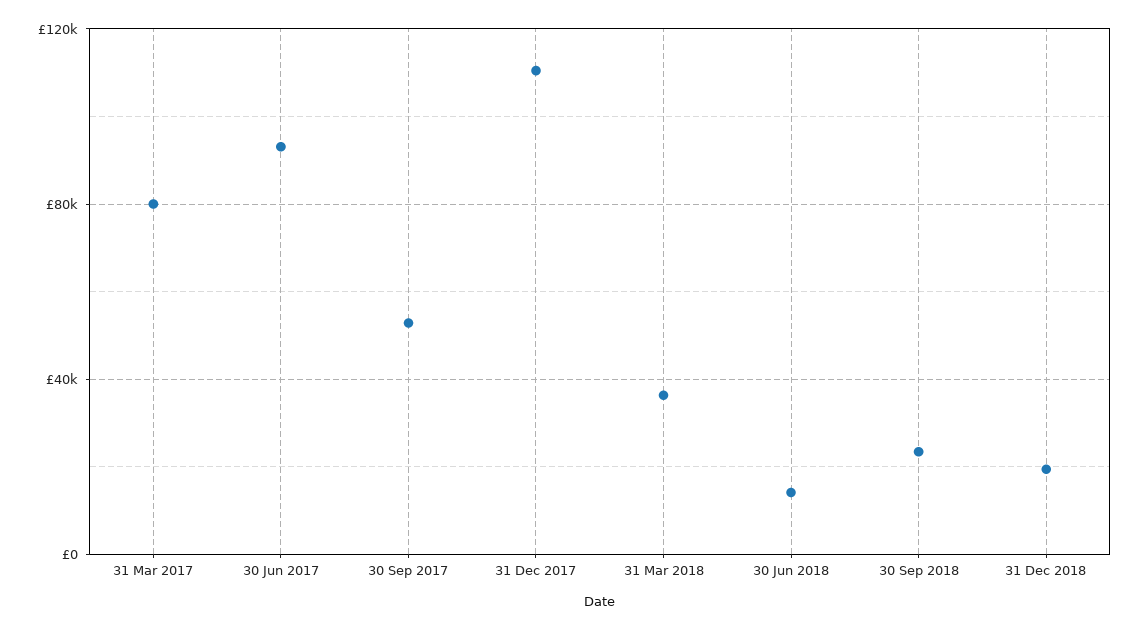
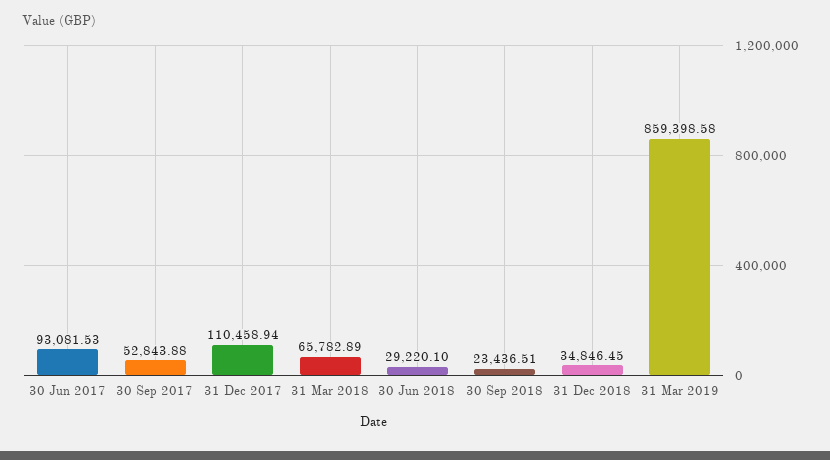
31 Mar 2017: 80000 -> none
31 Mar 2018: 35000 -> 65782.89
30 Jun 2018: 15000 -> 29220.1
31 Dec 2018: 20000 -> 34846.45
31 Mar 2019: none -> 859398.58

